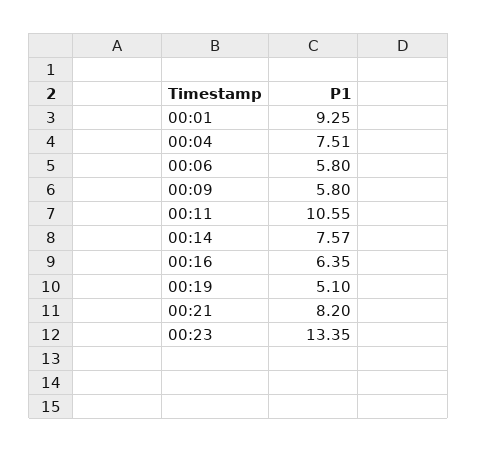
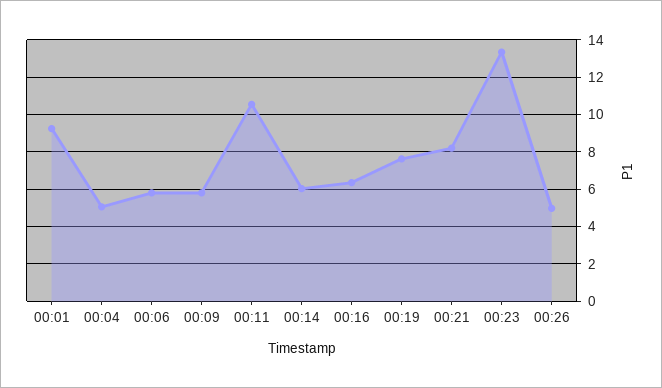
00:04: 7.51 -> 5
00:14: 7.57 -> 6
00:19: 5.1 -> 7.5
00:26: none -> 5

